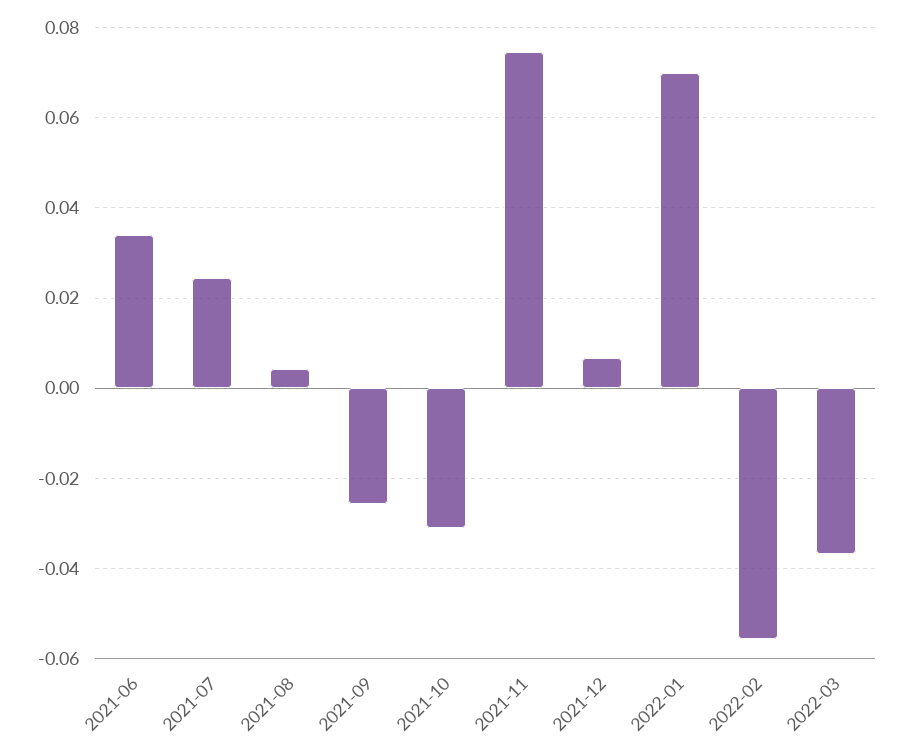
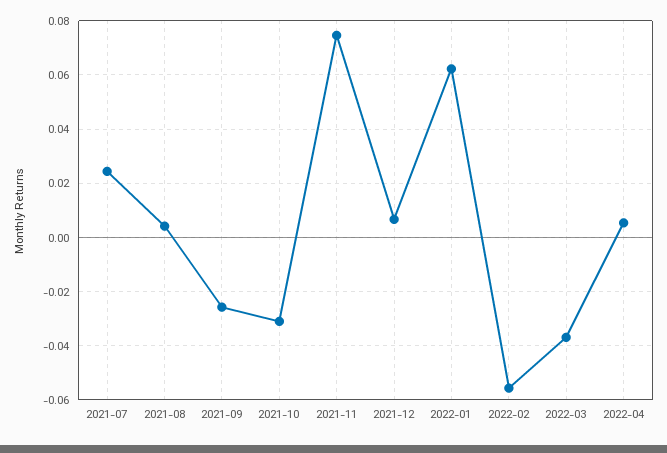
2021-06: 0.034 -> none
2022-01: 0.07 -> 0.0625
2022-04: none -> 0.005

